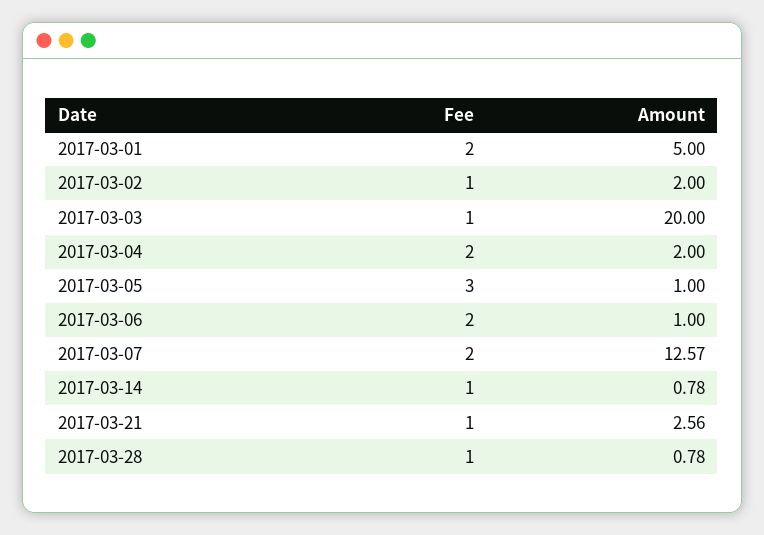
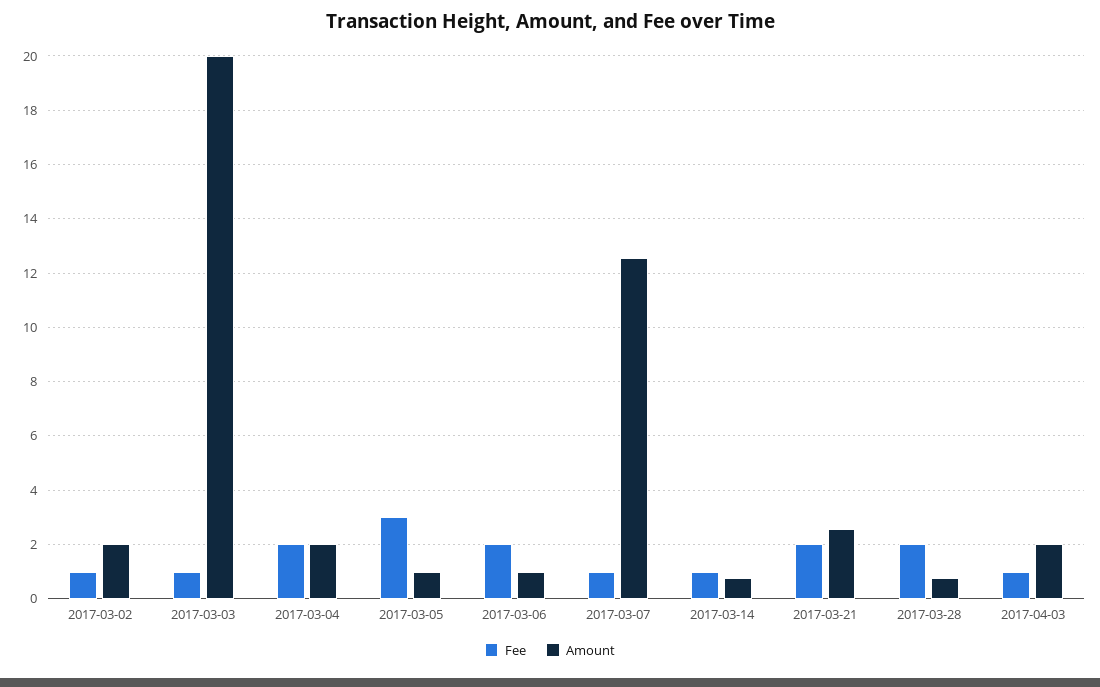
Fee, 2017-03-01: 2 -> none
Amount, 2017-03-01: 5 -> none
Fee, 2017-03-07: 2 -> 1
Fee, 2017-03-21: 1 -> 2
Fee, 2017-03-28: 1 -> 2
Fee, 2017-04-03: none -> 1
Amount, 2017-04-03: none -> 2

